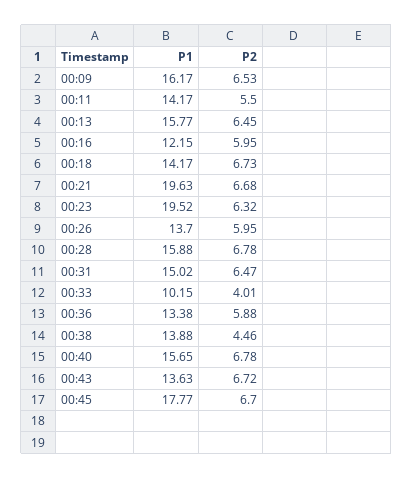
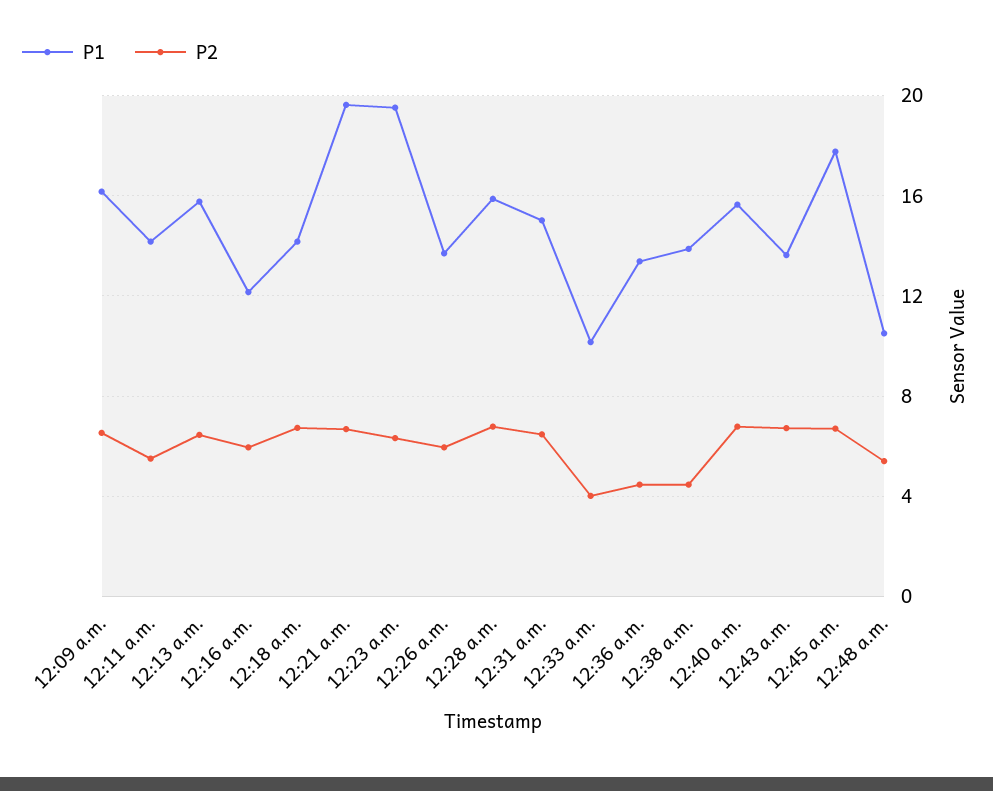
P2, 00:36: 5.88 -> 4.5
P1, 12:48 a.m.: none -> 10.5
P2, 12:48 a.m.: none -> 5.5

